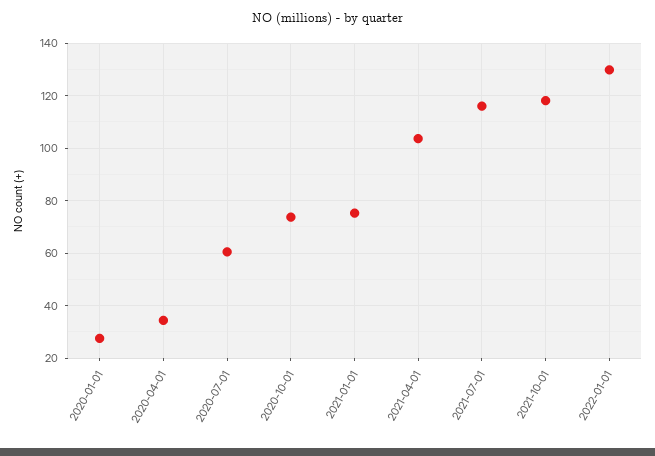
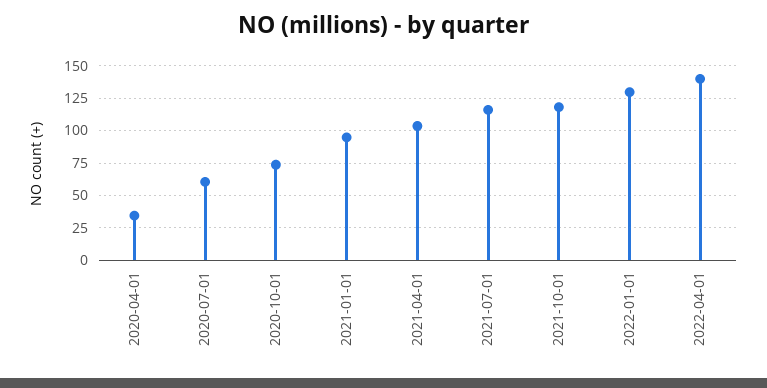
2020-01-01: 27.5 -> none
2021-01-01: 75 -> 95
2022-04-01: none -> 140

